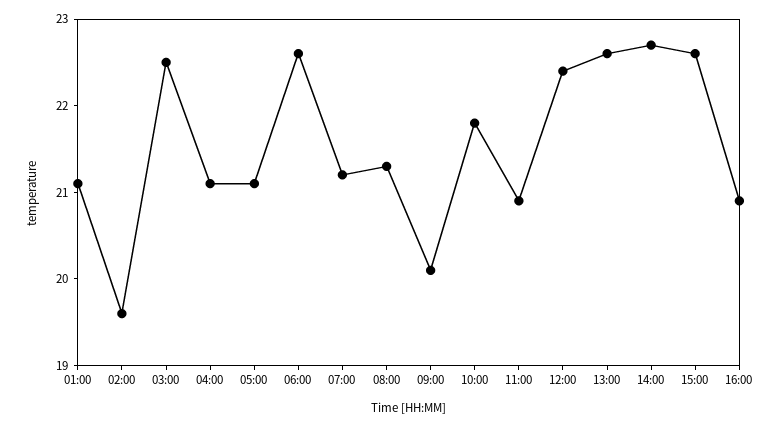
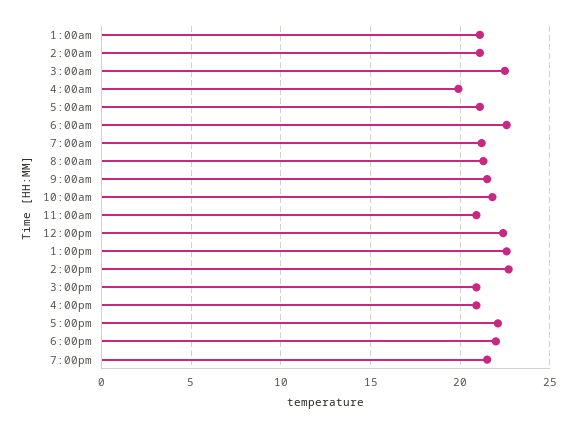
02:00: 19.6 -> 21
04:00: 21.1 -> 20
09:00: 20.1 -> 21.5
15:00: 22.6 -> 21
5:00pm: none -> 22
6:00pm: none -> 22
7:00pm: none -> 21.5

